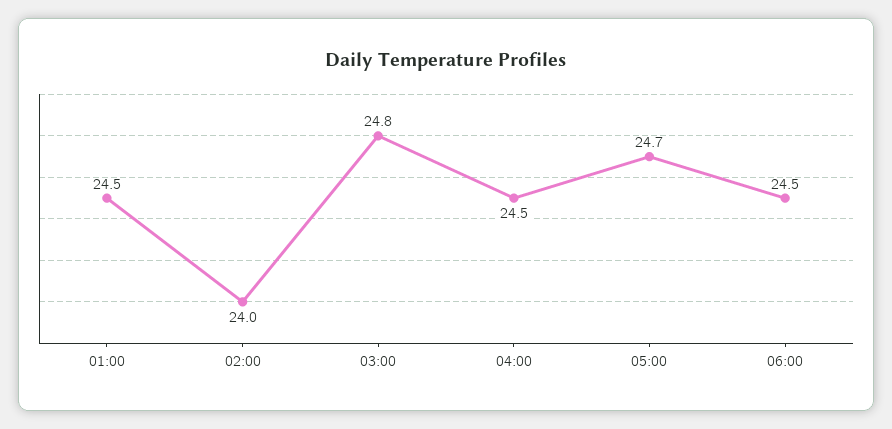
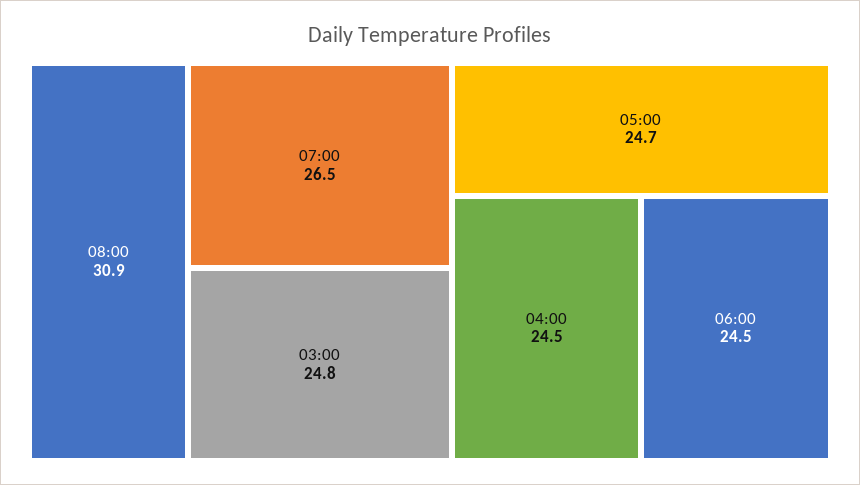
01:00: 24.5 -> none
02:00: 24 -> none
08:00: none -> 30.9
07:00: none -> 26.5

